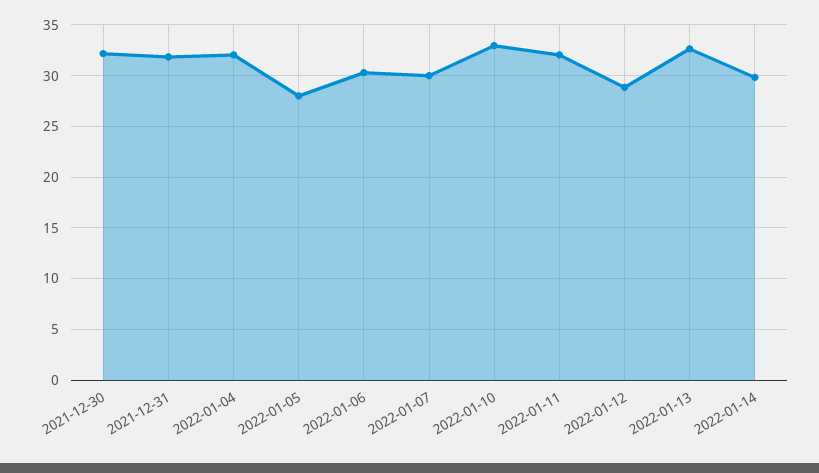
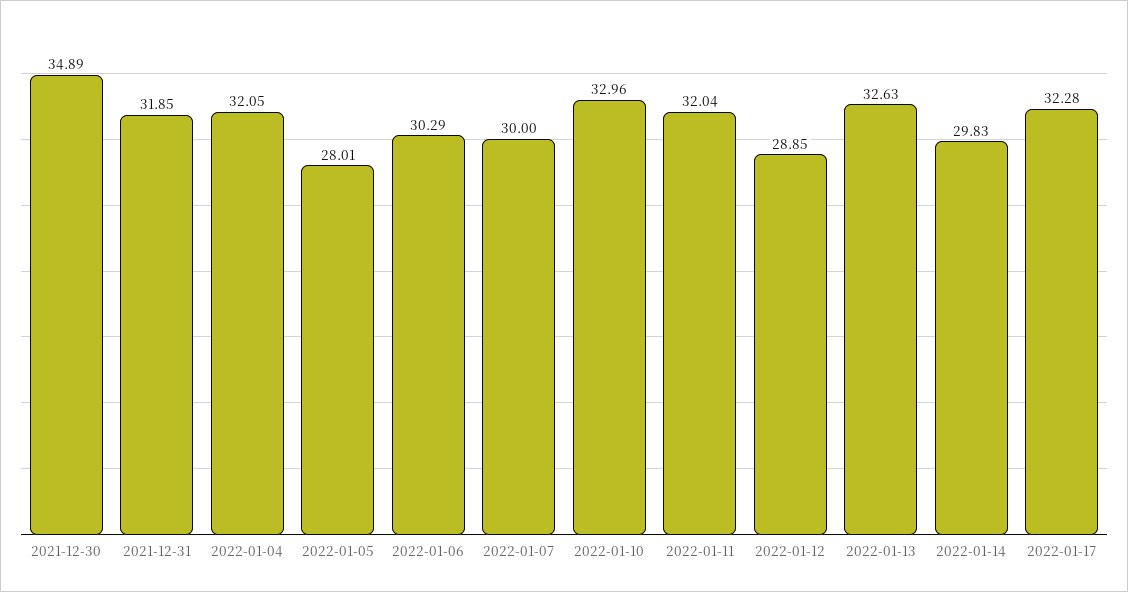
2021-12-30: 32 -> 34.89
2022-01-17: none -> 32.28

